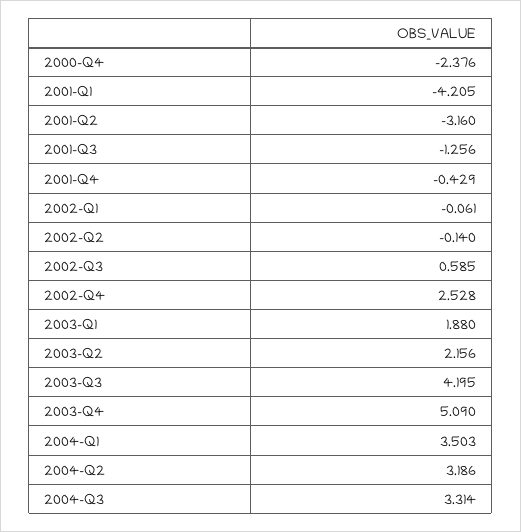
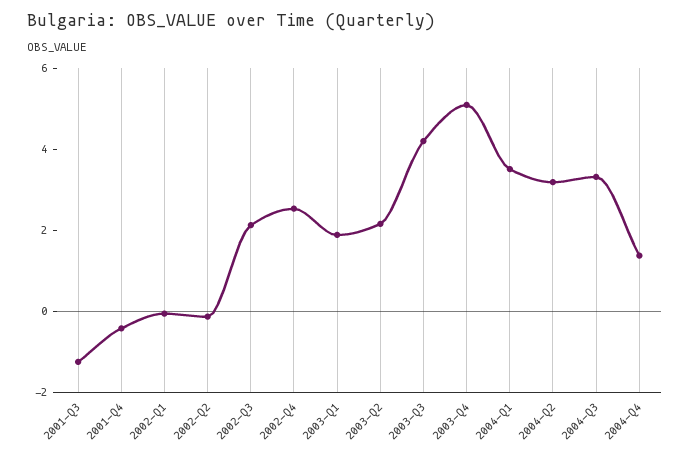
2000-Q4: -2.376 -> none
2001-Q1: -4.205 -> none
2001-Q2: -3.16 -> none
2002-Q3: 0.585 -> 2
2004-Q4: none -> 1.5

